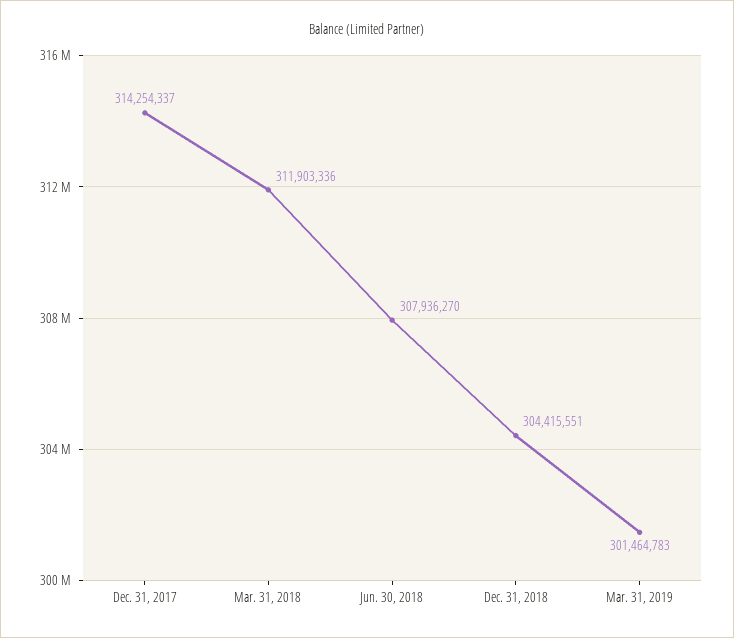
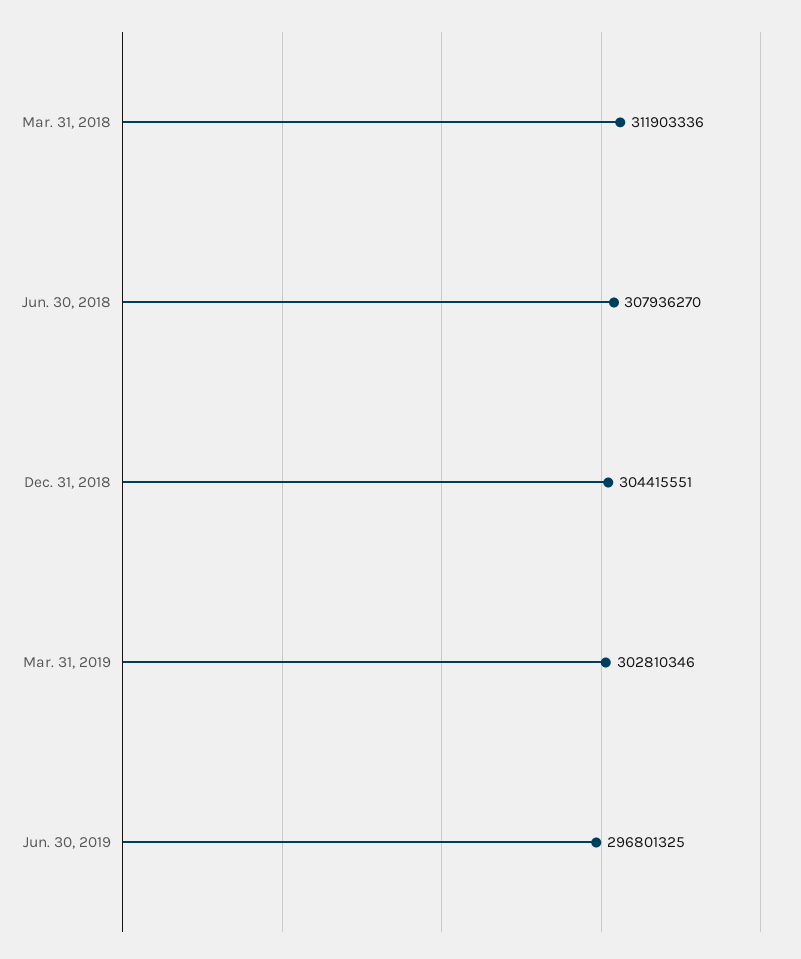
Dec. 31, 2017: 314254337 -> none
Mar. 31, 2019: 301464783 -> 302810346
Jun. 30, 2019: none -> 296801325

